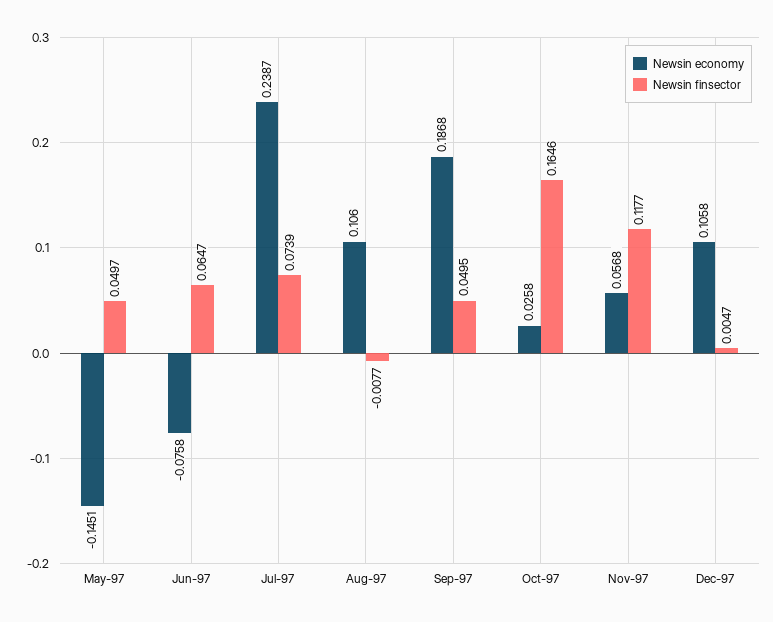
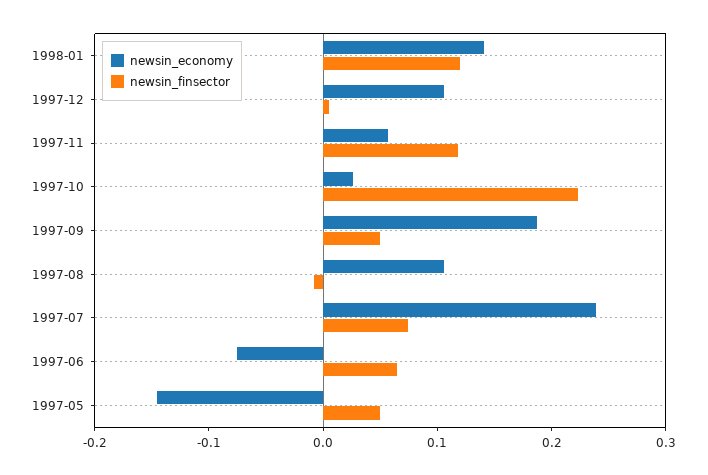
Newsin finsector, Oct-97: 0.1646 -> 0.22
Newsin economy, 1998-01: none -> 0.14
Newsin finsector, 1998-01: none -> 0.12

